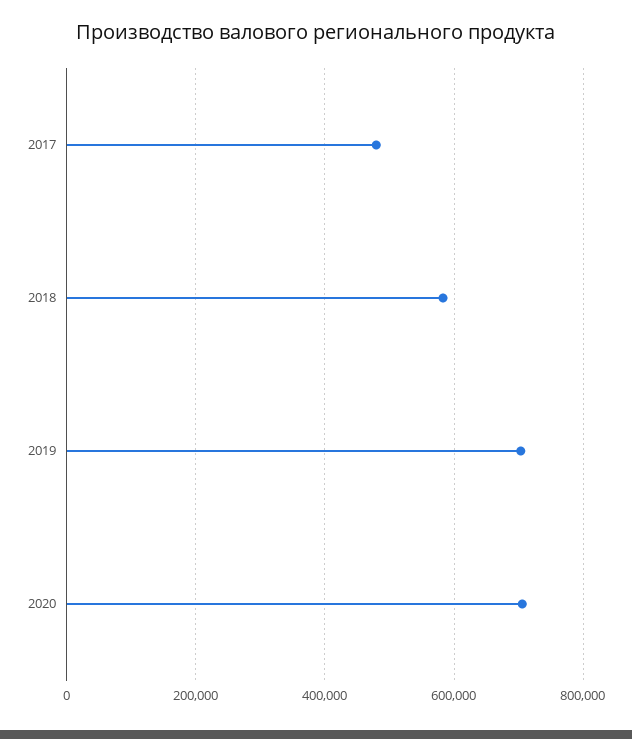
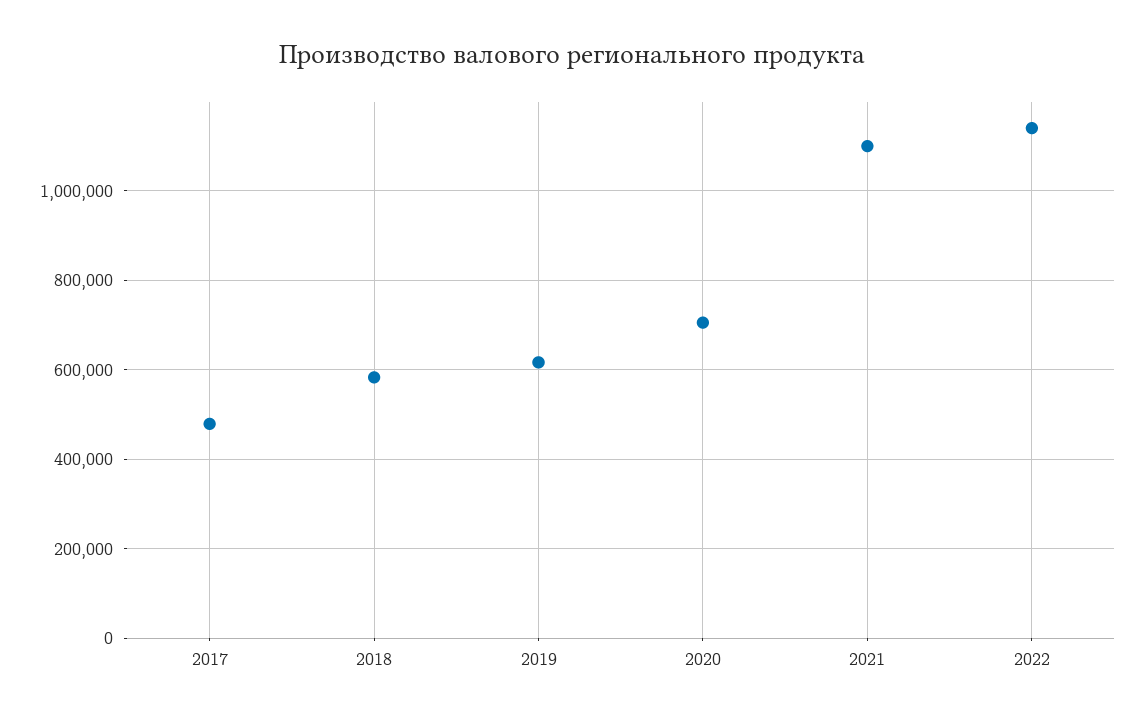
2019: 700000 -> 620000
2021: none -> 1100000
2022: none -> 1140000

